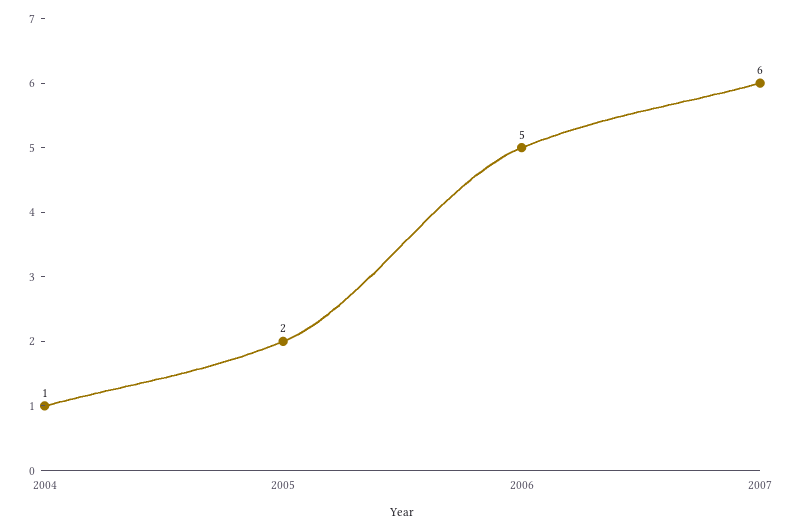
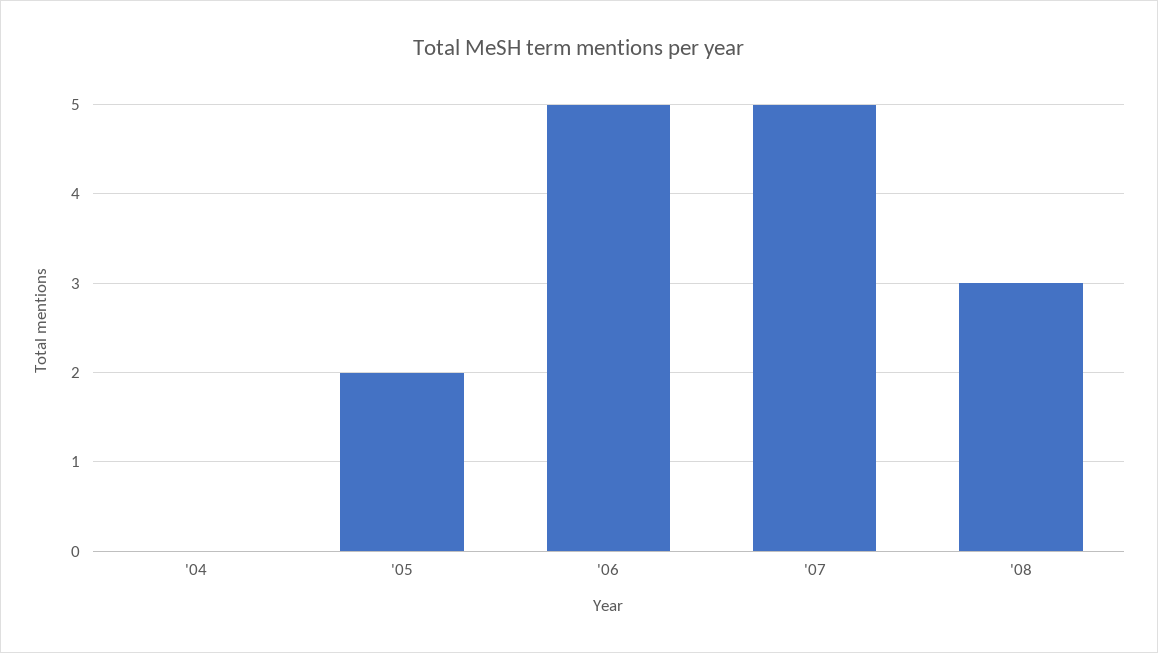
2004: 1 -> 0
2007: 6 -> 5
'08: none -> 3

